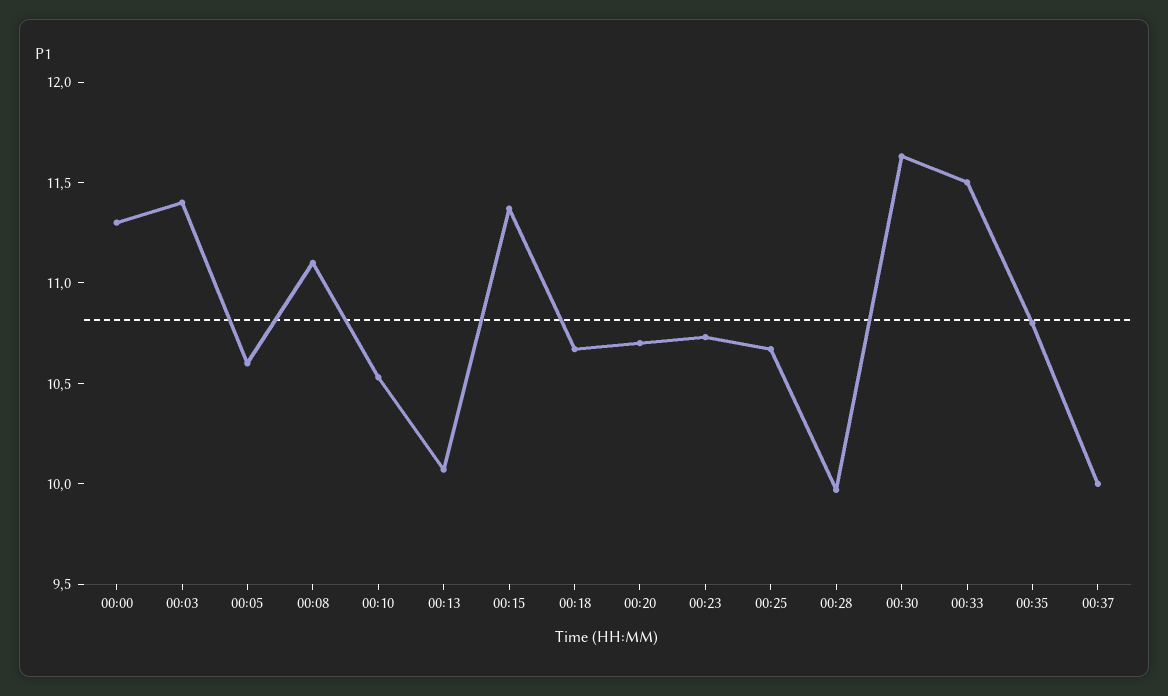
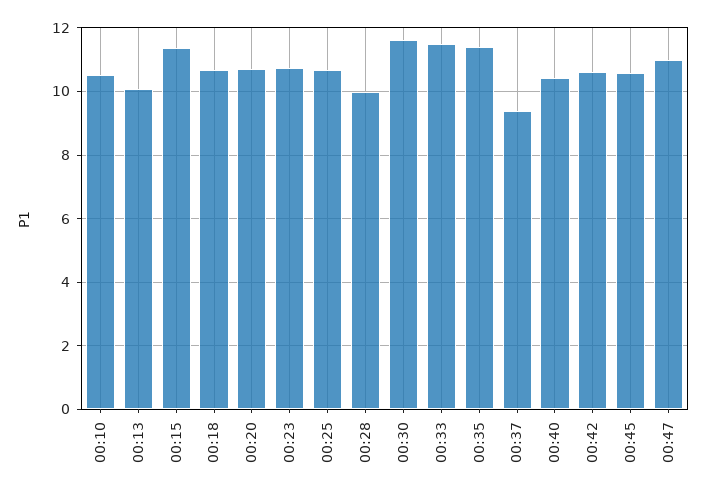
00:00: 11.3 -> none
00:03: 11.4 -> none
00:05: 10.6 -> none
00:08: 11.1 -> none
00:35: 10.8 -> 11.4
00:37: 10 -> 9.4
00:40: none -> 10.4
00:42: none -> 10.6
00:45: none -> 10.6
00:47: none -> 11

